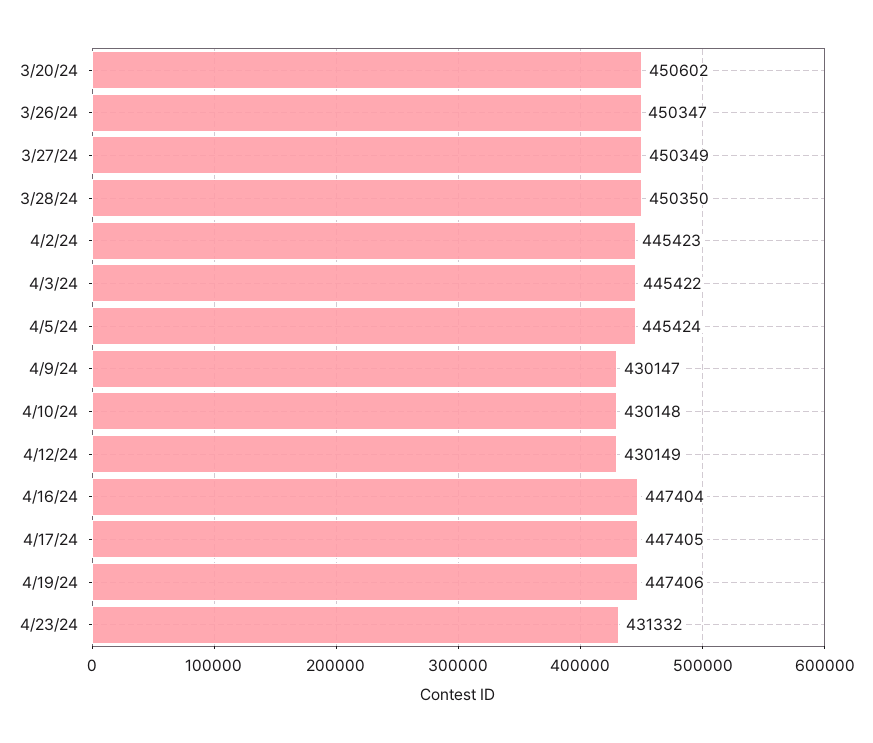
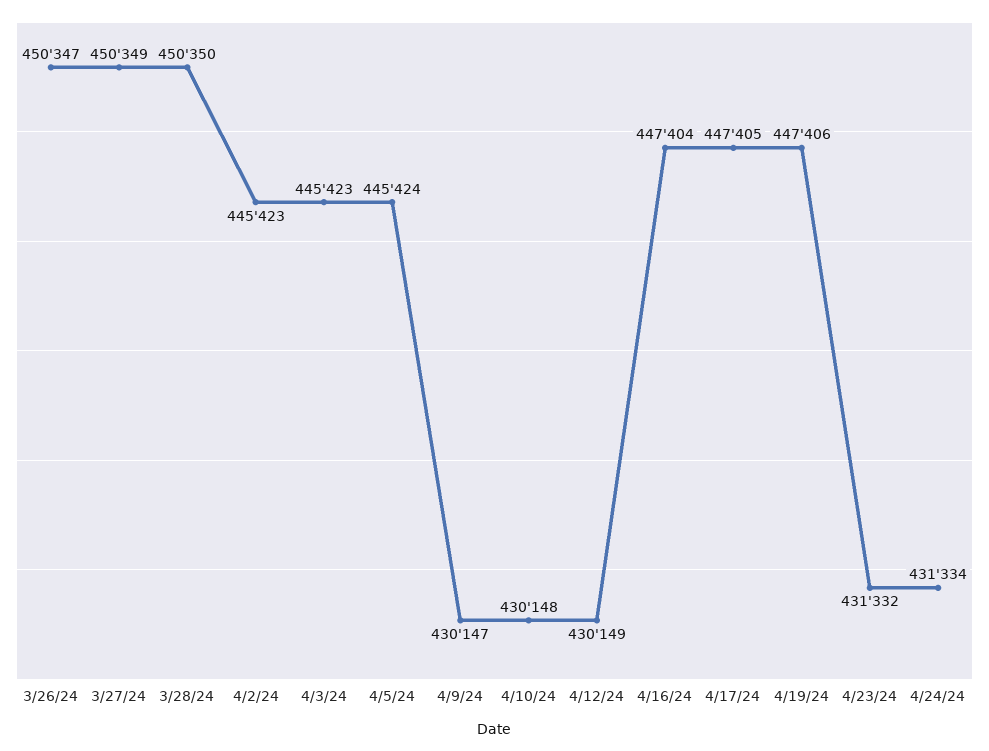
3/20/24: 450602 -> none
4/3/24: 445422 -> 445423
4/24/24: none -> 431334

